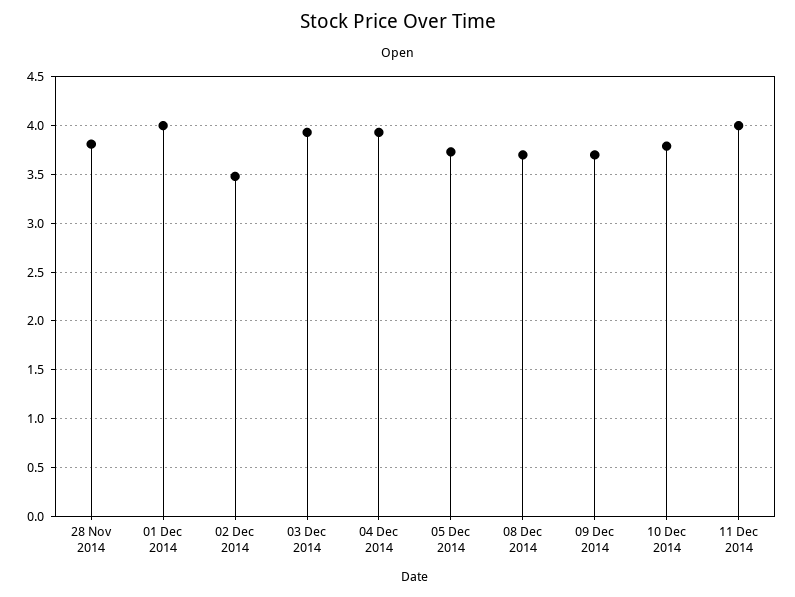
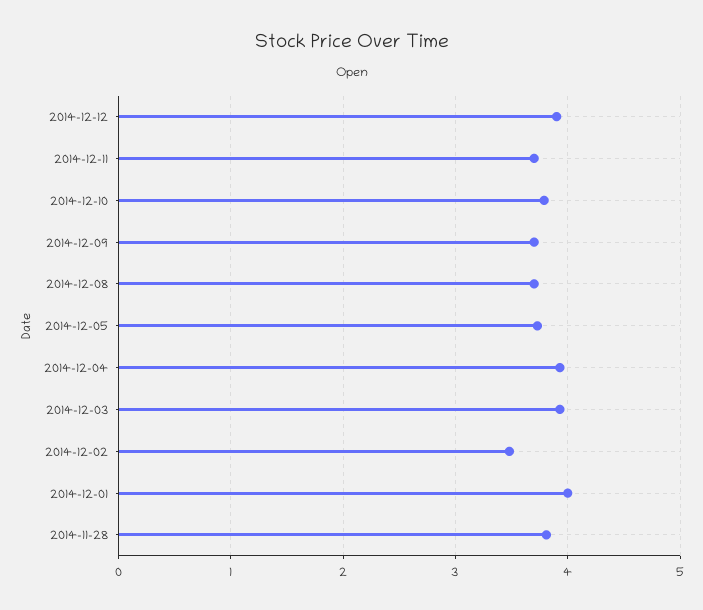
11 Dec 2014: 4 -> 3.7
2014-12-12: none -> 3.9

